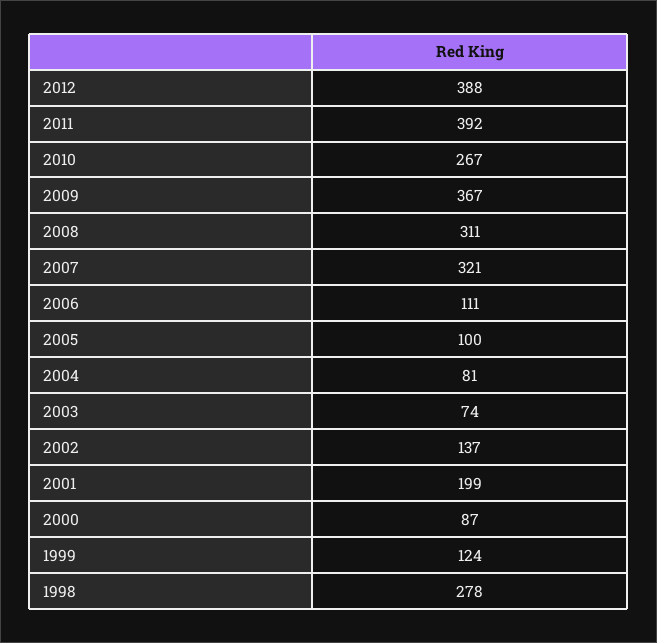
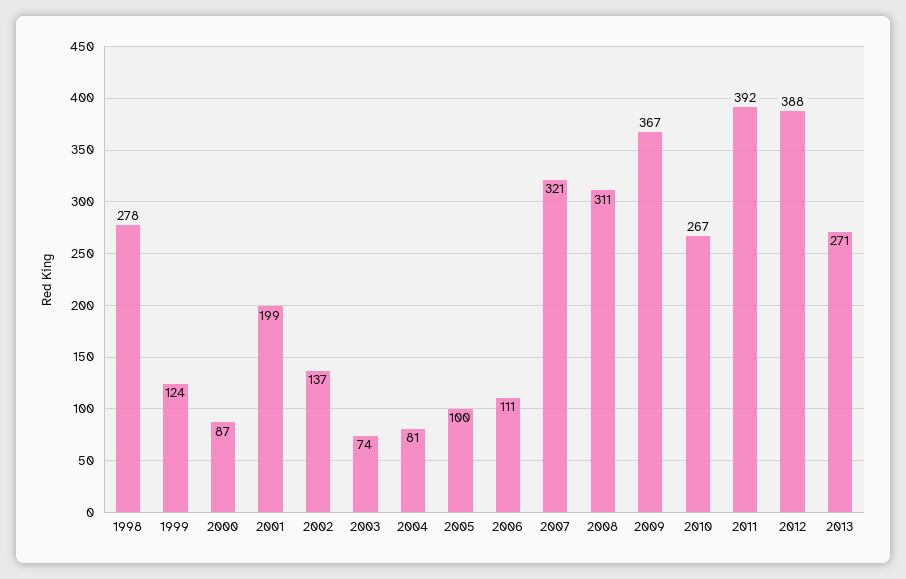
2013: none -> 271

